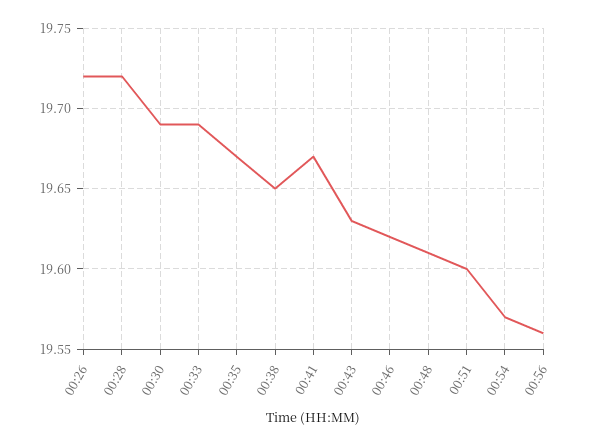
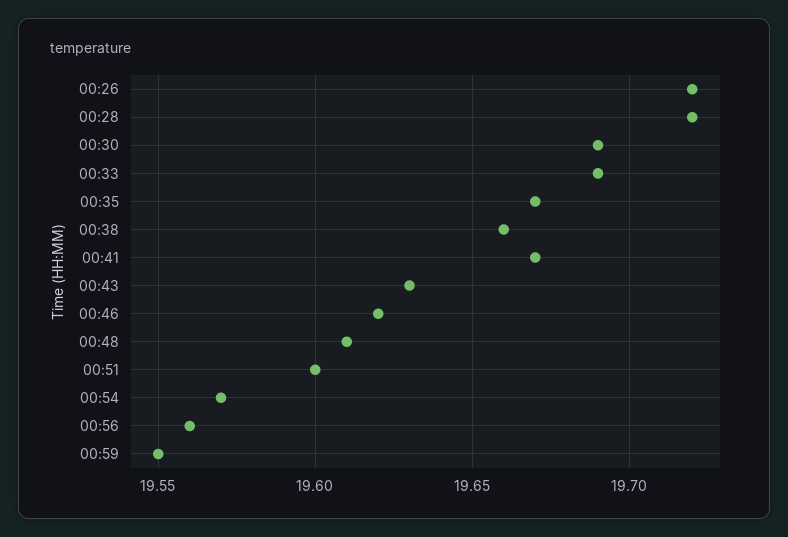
00:38: 19.65 -> 19.66
00:59: none -> 19.55

